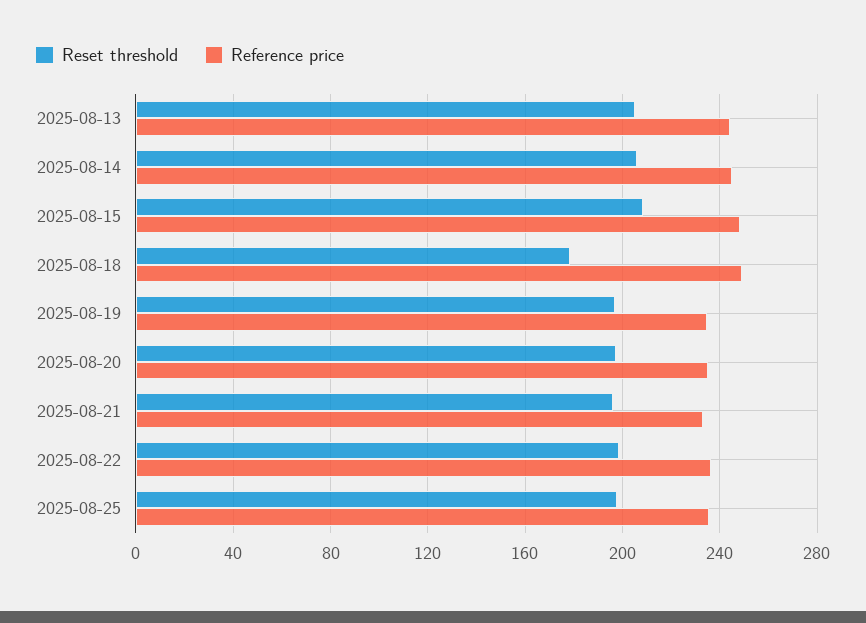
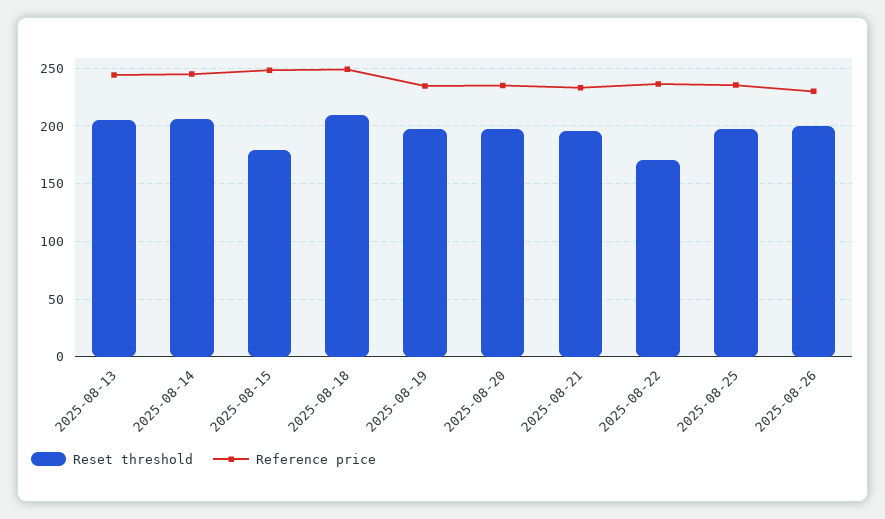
Reset threshold, 2025-08-15: 210 -> 180
Reset threshold, 2025-08-18: 180 -> 210
Reset threshold, 2025-08-22: 200 -> 170
Reset threshold, 2025-08-26: none -> 200
Reference price, 2025-08-26: none -> 230

